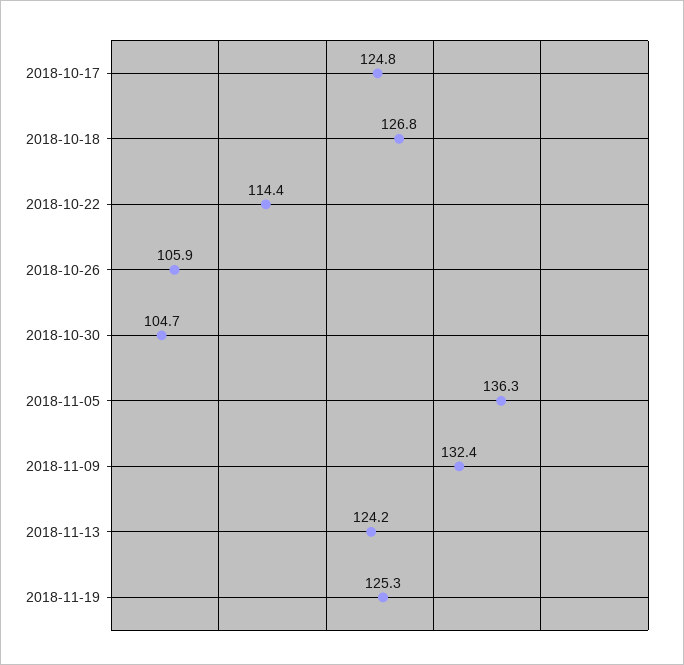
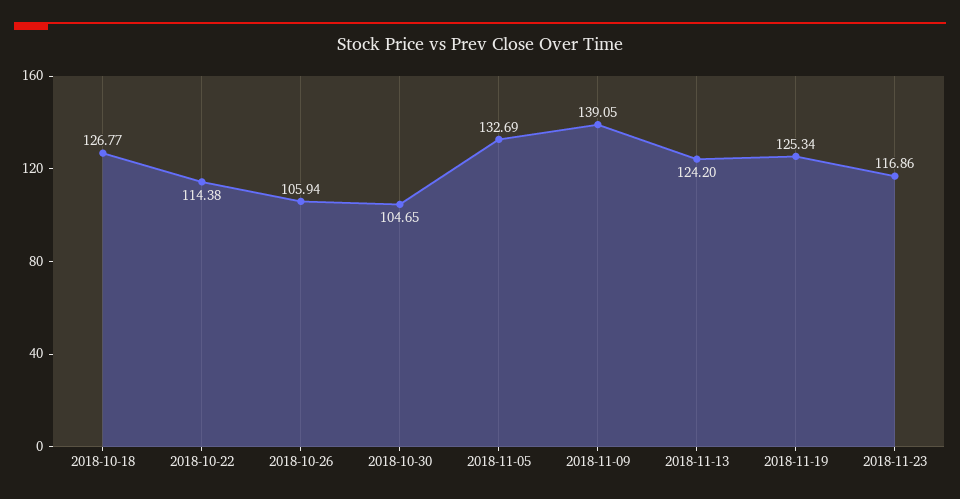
2018-10-17: 124.8 -> none
2018-11-05: 136.3 -> 132.69
2018-11-09: 132.4 -> 139.05
2018-11-23: none -> 116.86

